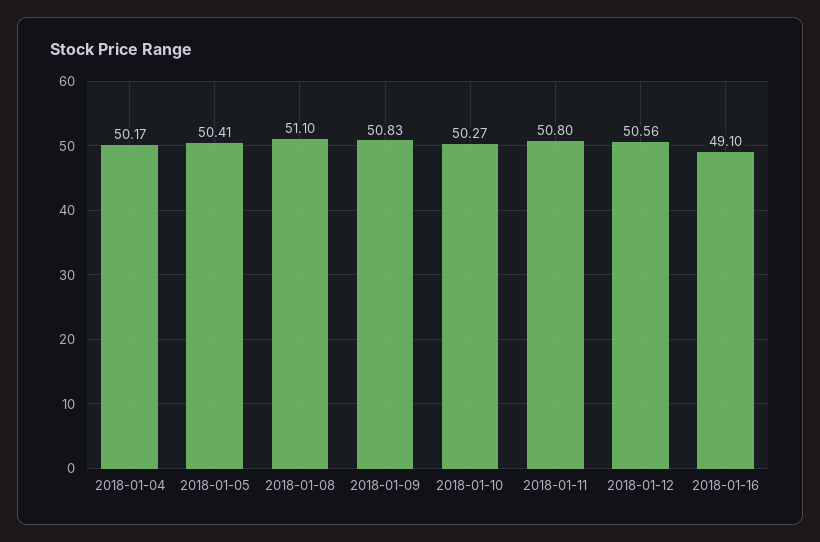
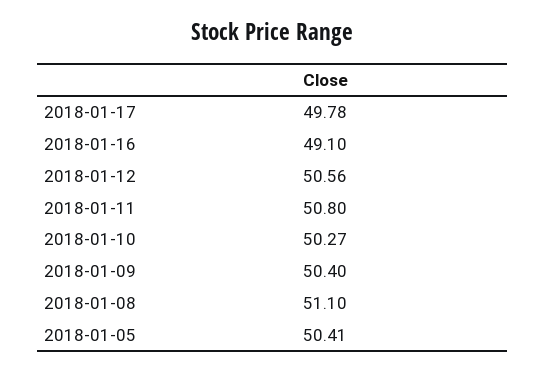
2018-01-04: 50.17 -> none
2018-01-09: 50.83 -> 50.4
2018-01-17: none -> 49.78

